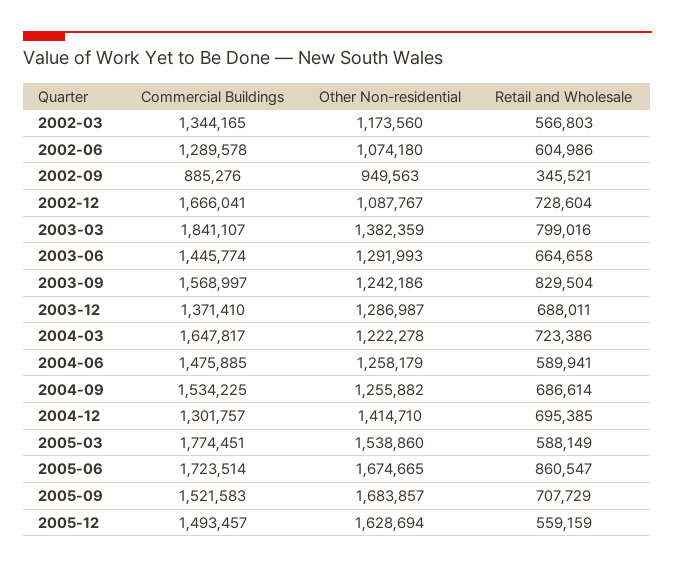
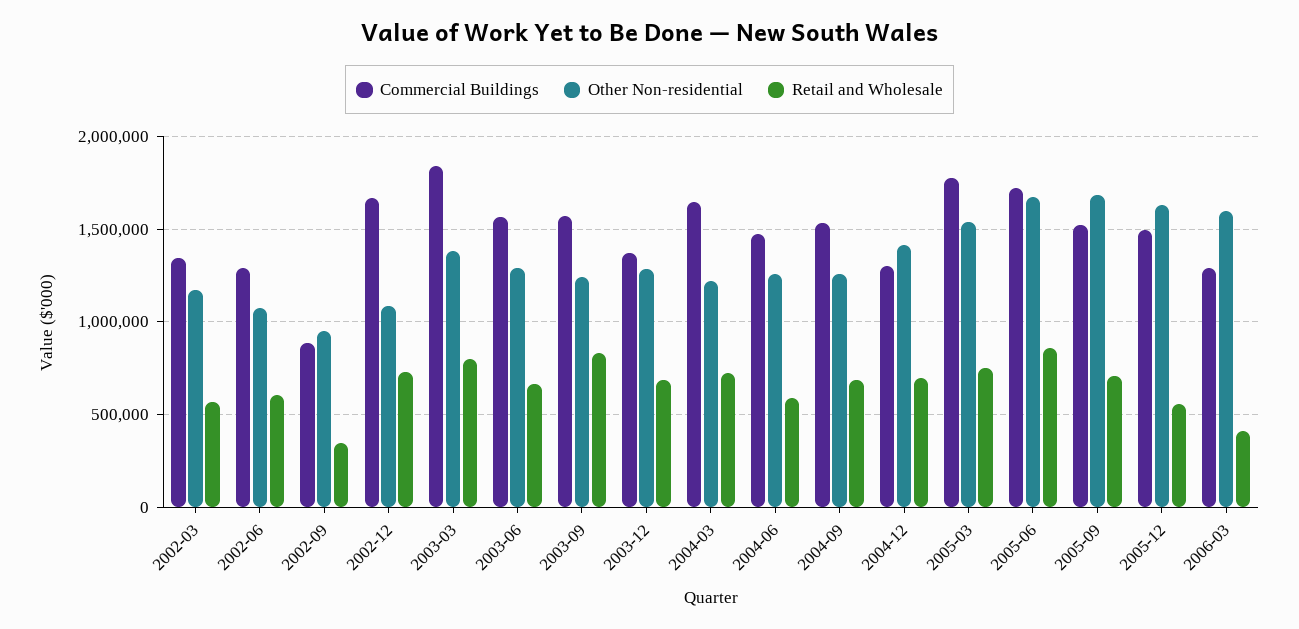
Commercial Buildings, 2003-06: 1445774 -> 1550000
Retail and Wholesale, 2005-03: 588149 -> 750000
Commercial Buildings, 2006-03: none -> 1300000
Other Non-residential, 2006-03: none -> 1600000
Retail and Wholesale, 2006-03: none -> 400000

